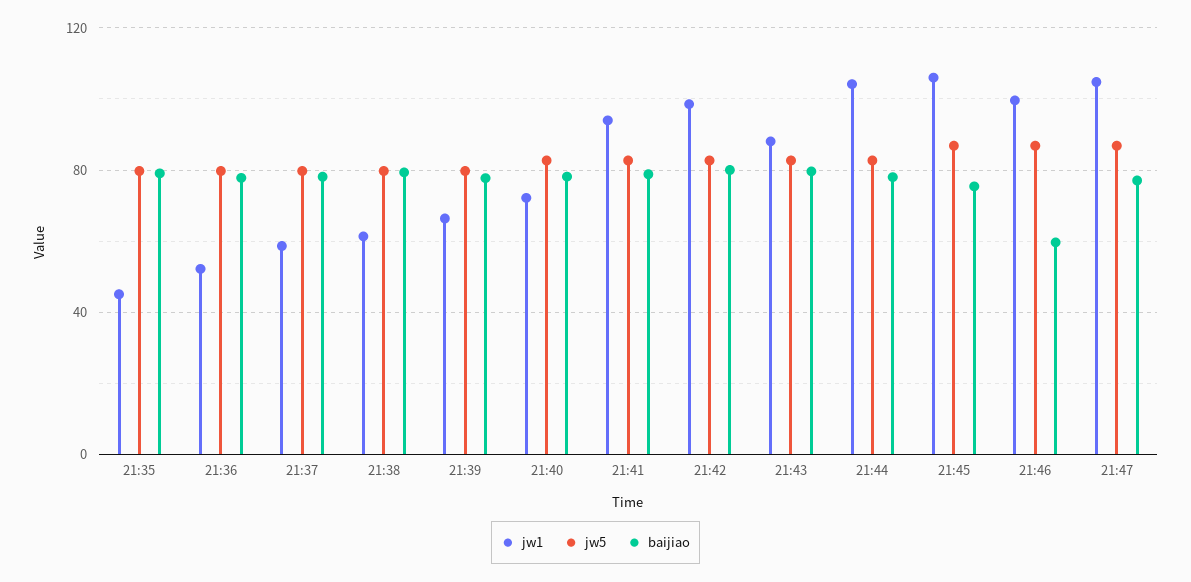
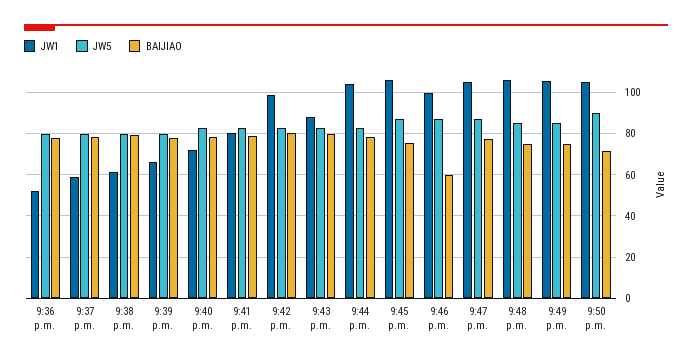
jw1, 21:35: 45 -> none
jw5, 21:35: 80 -> none
baijiao, 21:35: 80 -> none
jw1, 21:41: 95 -> 80
jw1, 9:48 p.m.: none -> 105
jw5, 9:48 p.m.: none -> 85
baijiao, 9:48 p.m.: none -> 75
jw1, 9:49 p.m.: none -> 105
jw5, 9:49 p.m.: none -> 85
baijiao, 9:49 p.m.: none -> 75
jw1, 9:50 p.m.: none -> 105
jw5, 9:50 p.m.: none -> 90
baijiao, 9:50 p.m.: none -> 70

